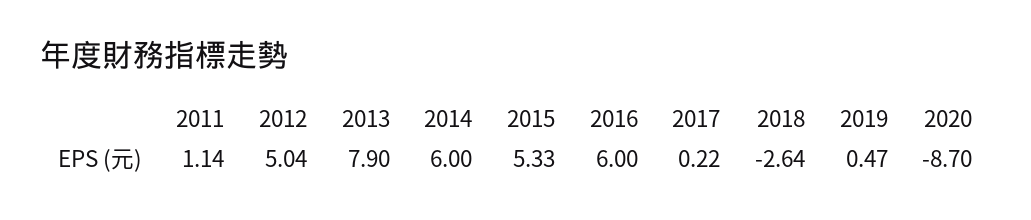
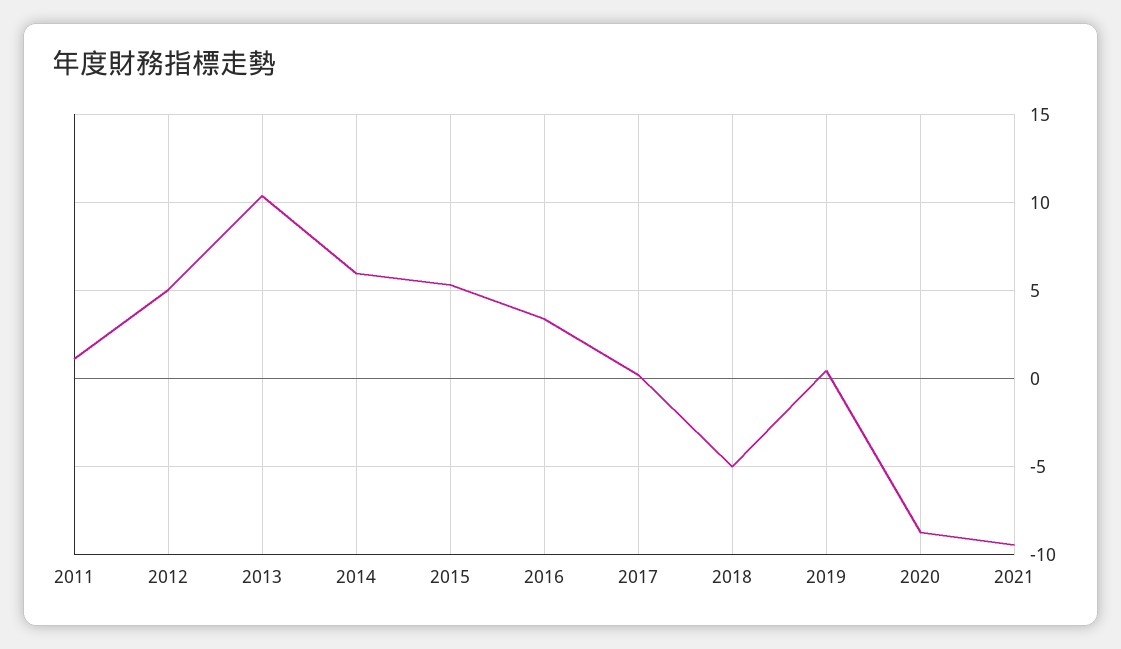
2013: 7.9 -> 10.5
2016: 6 -> 3.5
2018: -2.64 -> -5
2021: none -> -9.5

